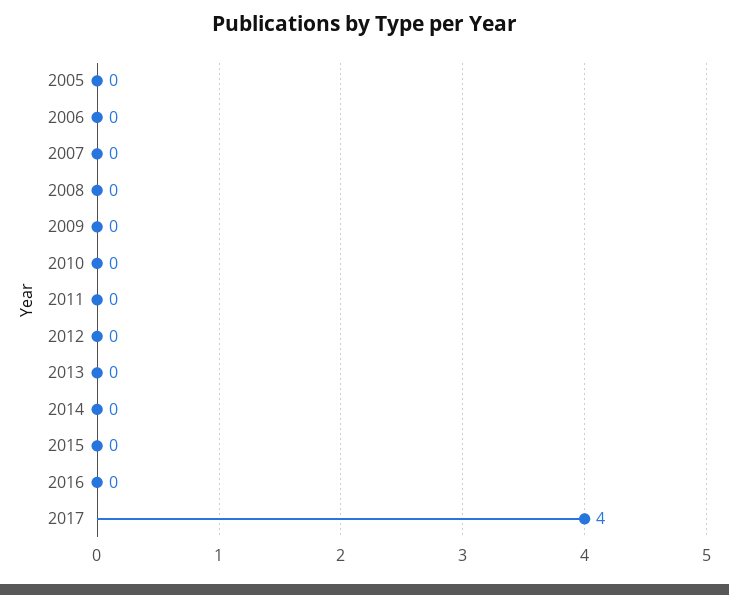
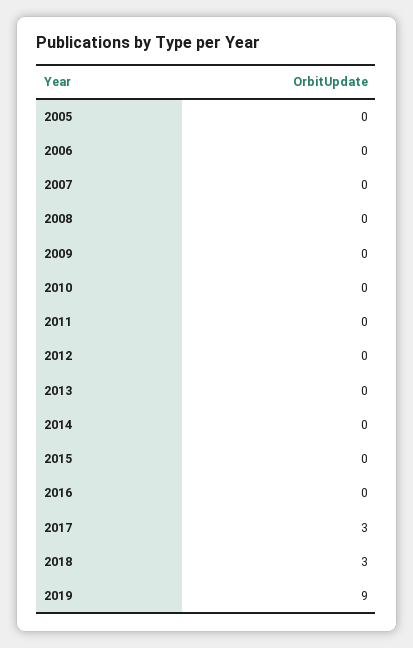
2017: 4 -> 3
2018: none -> 3
2019: none -> 9

